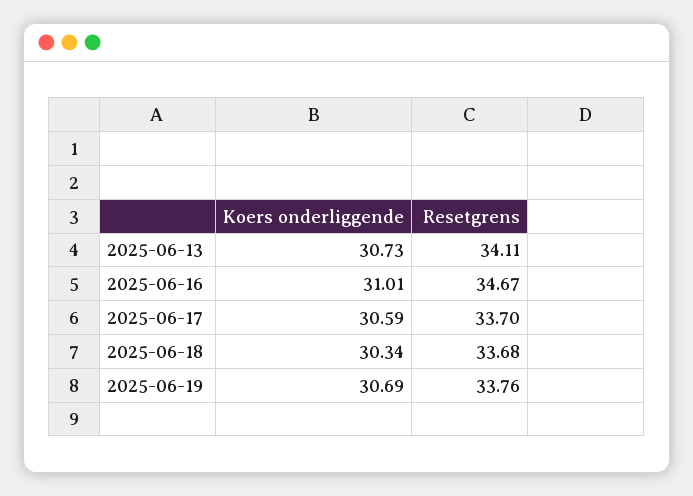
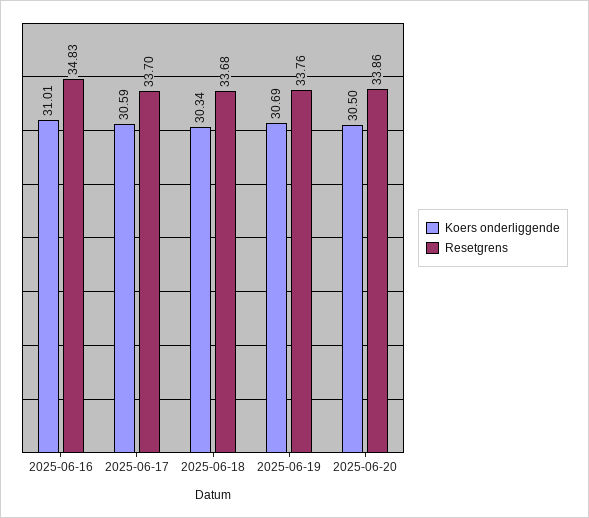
Koers onderliggende, 2025-06-13: 30.73 -> none
Resetgrens, 2025-06-13: 34.11 -> none
Resetgrens, 2025-06-16: 34.67 -> 34.83
Koers onderliggende, 2025-06-20: none -> 30.5
Resetgrens, 2025-06-20: none -> 33.86

